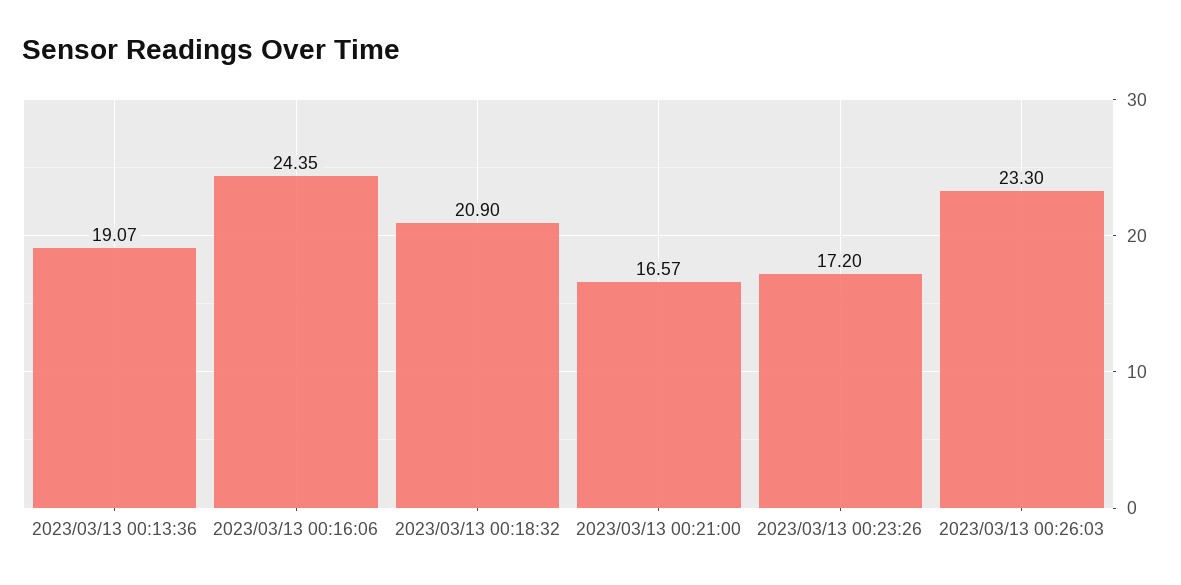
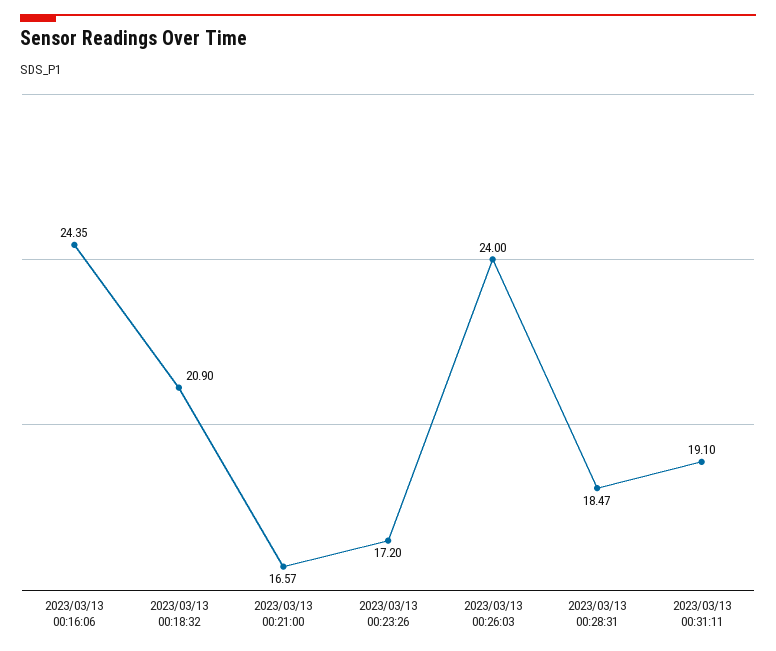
2023/03/13 00:13:36: 19.07 -> none
2023/03/13 00:26:03: 23.3 -> 24
2023/03/13 00:28:31: none -> 18.47
2023/03/13 00:31:11: none -> 19.1

